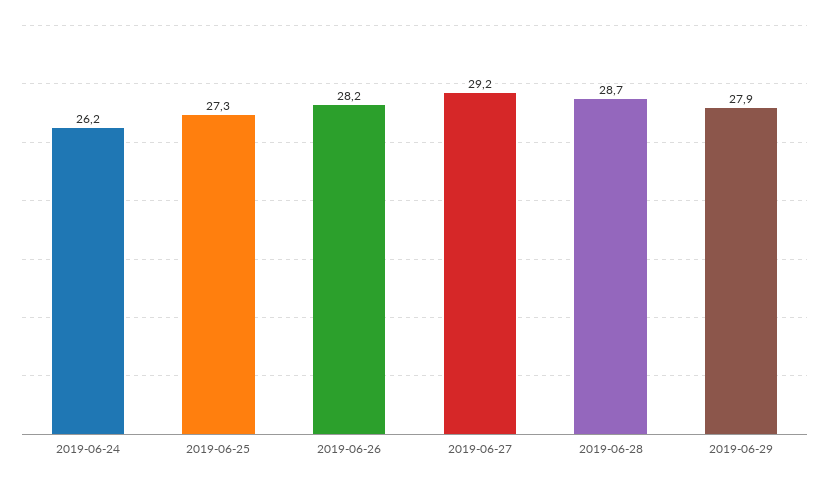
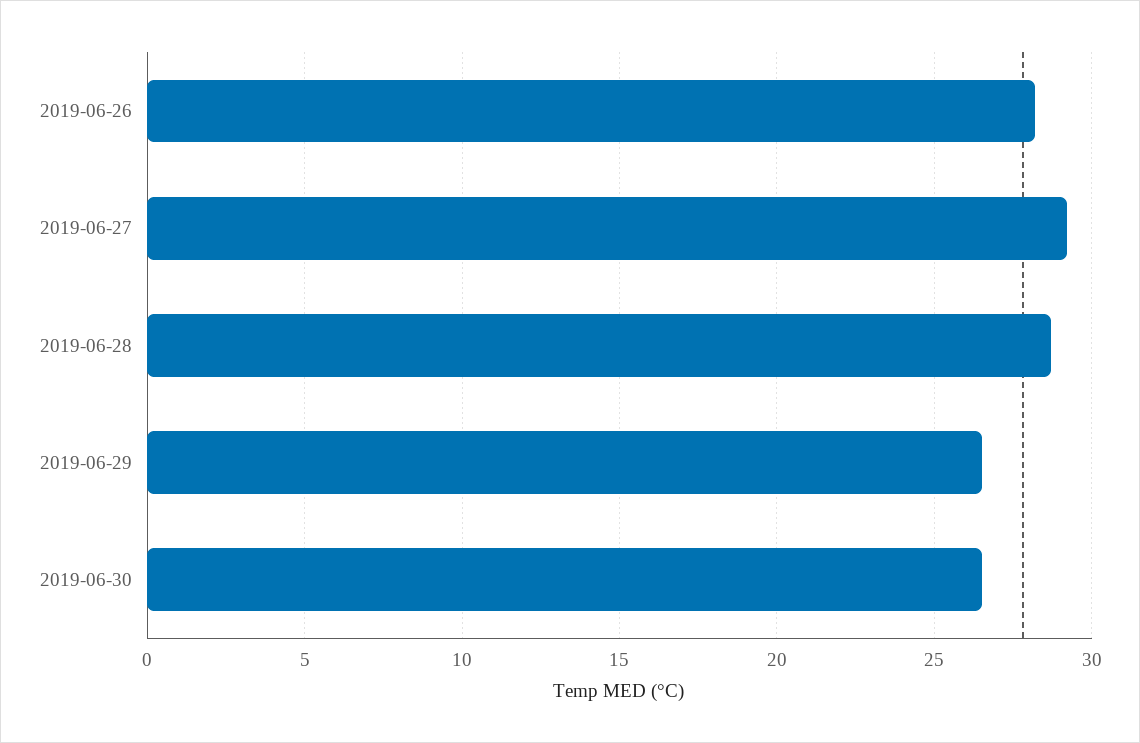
2019-06-24: 26.2 -> none
2019-06-25: 27.3 -> none
2019-06-29: 27.9 -> 26.5
2019-06-30: none -> 26.5

